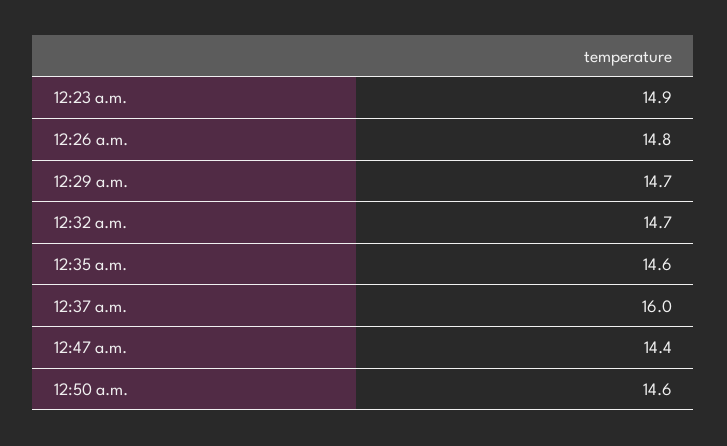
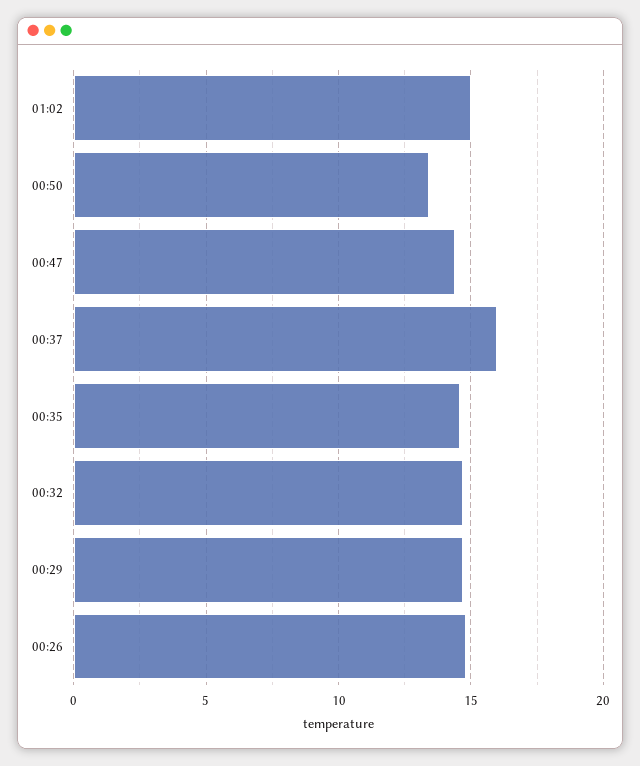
12:23 a.m.: 14.9 -> none
12:50 a.m.: 14.6 -> 13.5
01:02: none -> 15

